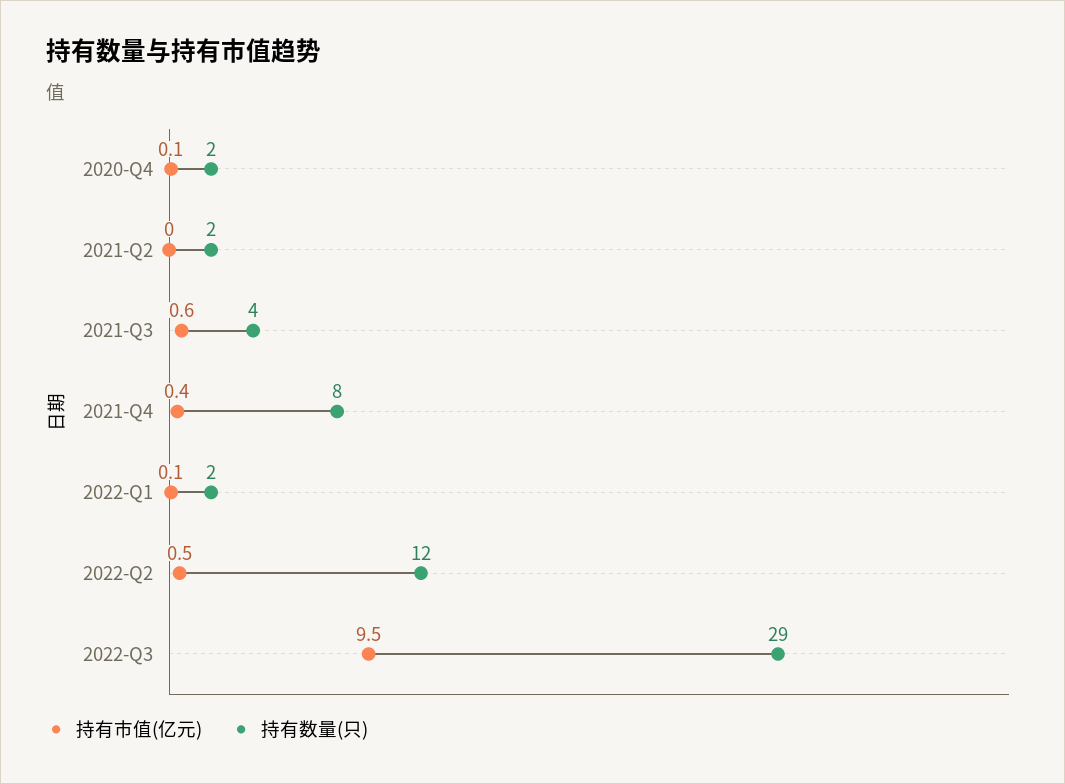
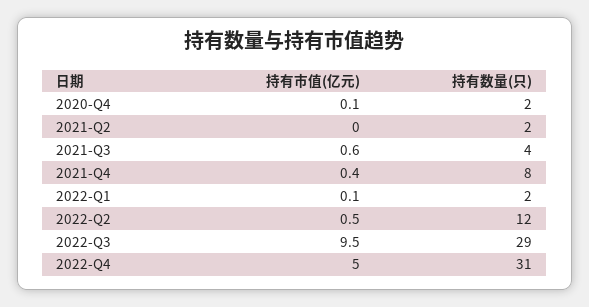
持有市值(亿元), 2022-Q4: none -> 5
持有数量(只), 2022-Q4: none -> 31

